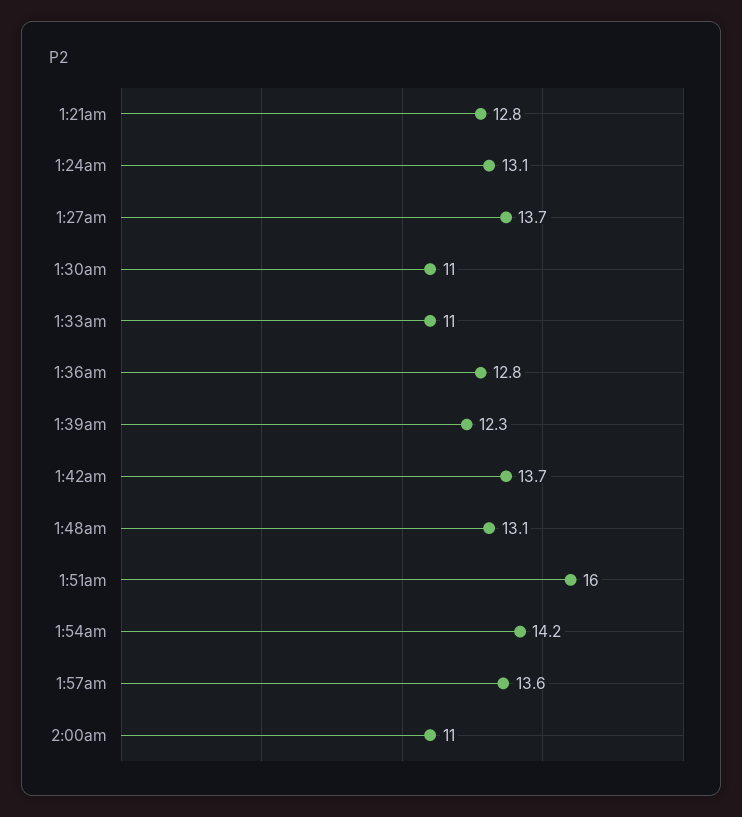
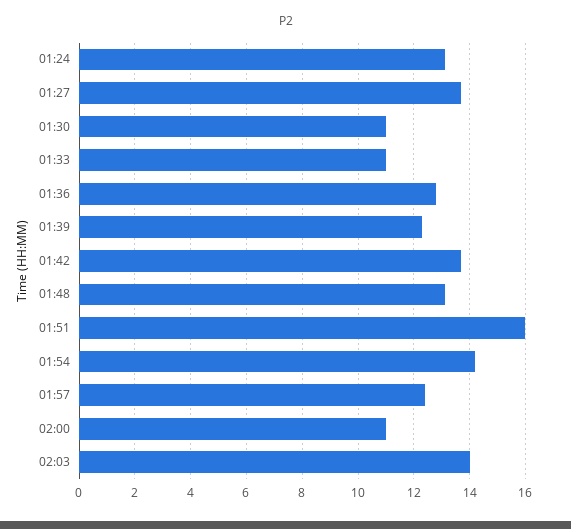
1:21am: 12.8 -> none
1:57am: 13.6 -> 12.5
02:03: none -> 14

